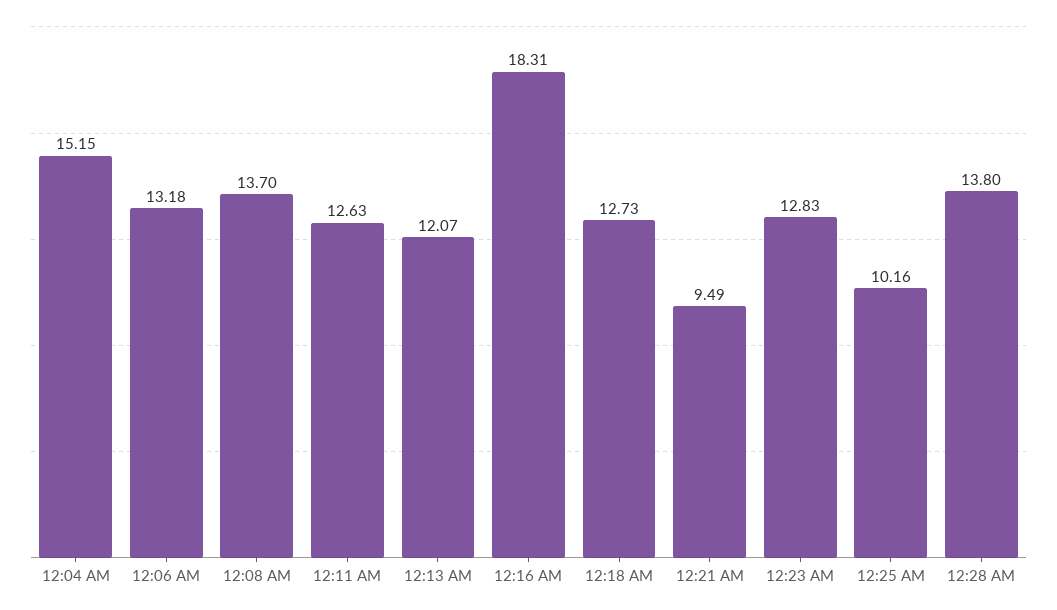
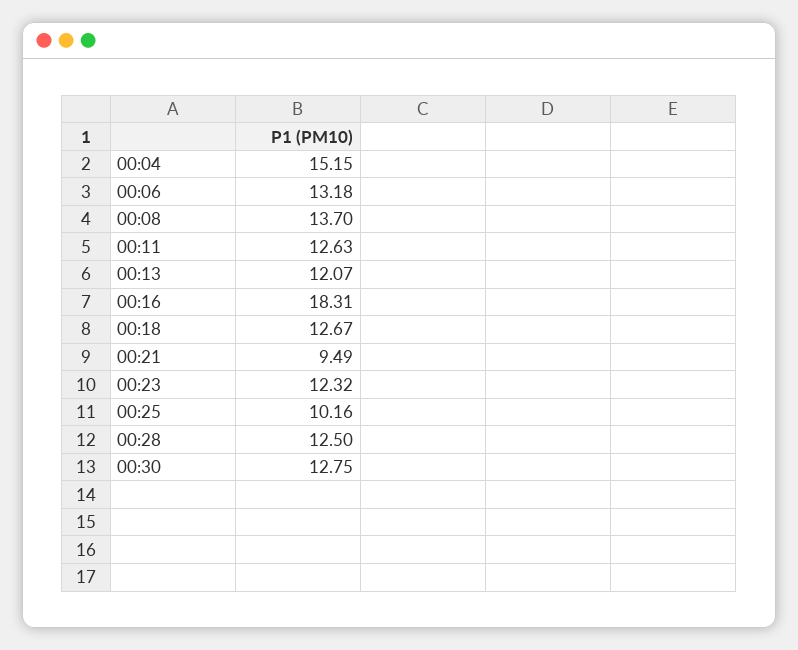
12:18 AM: 12.73 -> 12.67
12:23 AM: 12.83 -> 12.32
12:28 AM: 13.8 -> 12.5
00:30: none -> 12.75

